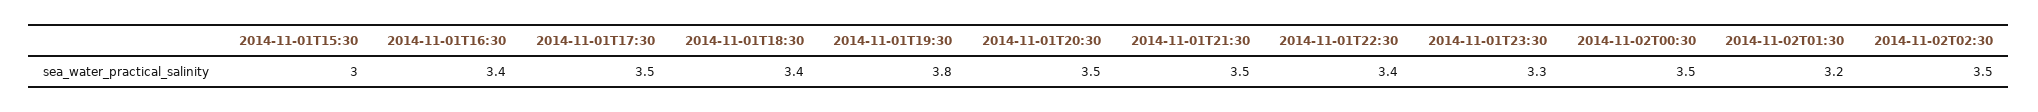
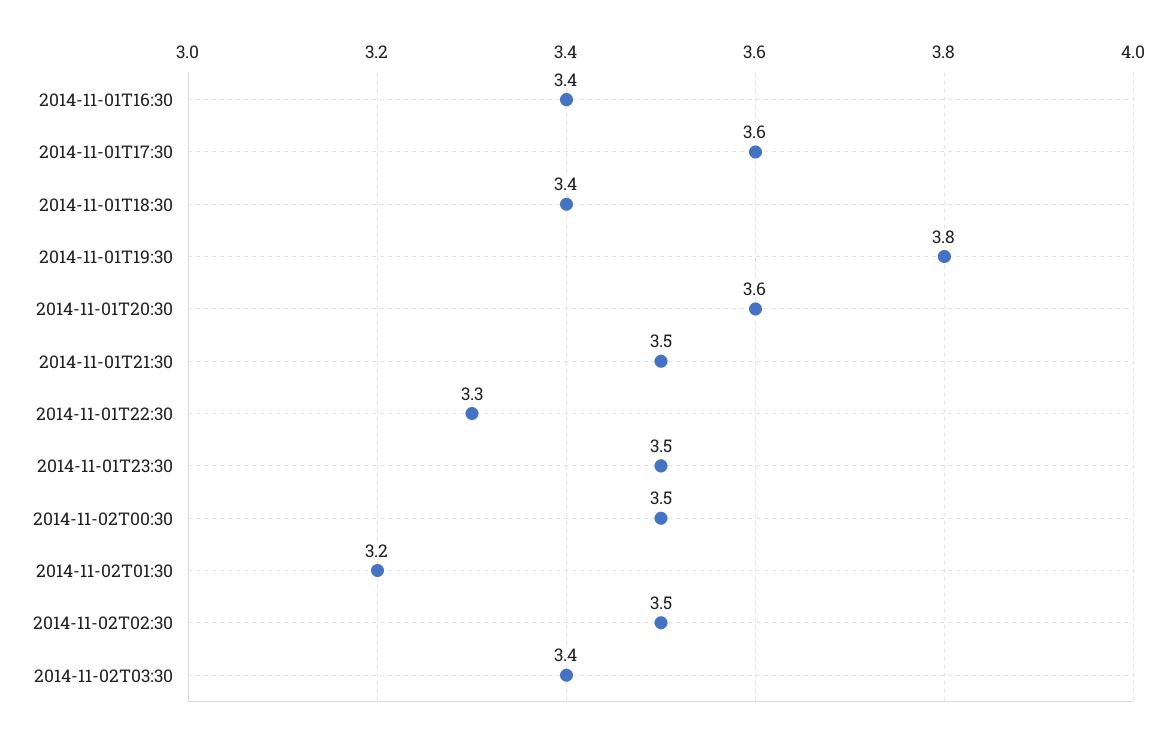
2014-11-01T15:30: 3 -> none
2014-11-01T17:30: 3.5 -> 3.6
2014-11-01T20:30: 3.5 -> 3.6
2014-11-01T22:30: 3.4 -> 3.3
2014-11-01T23:30: 3.3 -> 3.5
2014-11-02T03:30: none -> 3.4

